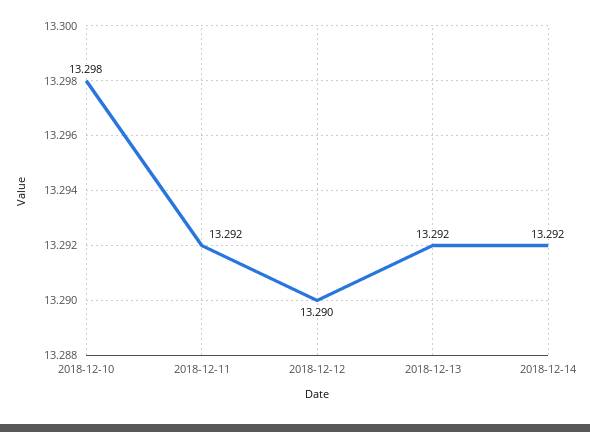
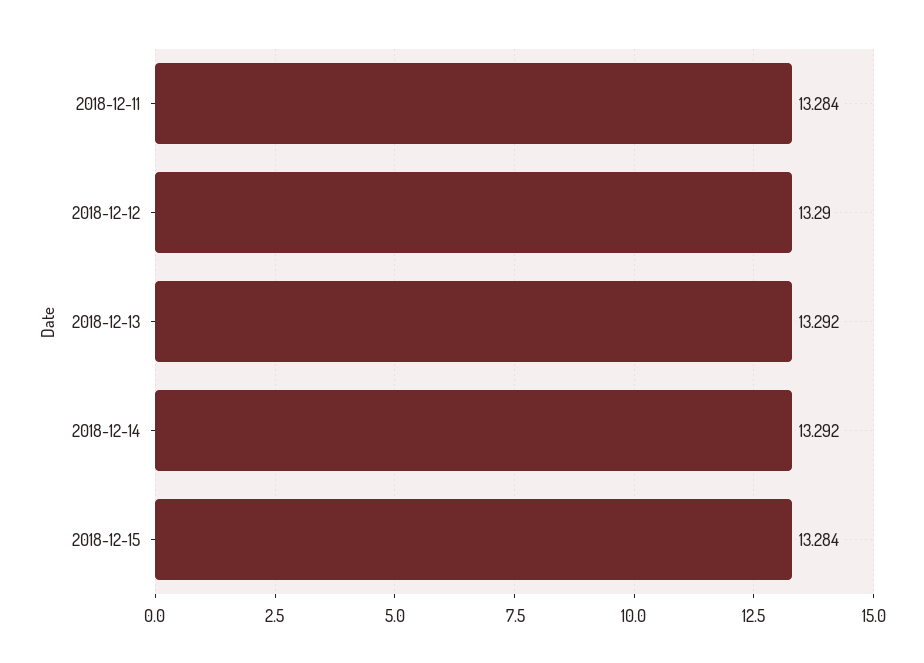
2018-12-10: 13.298 -> none
2018-12-11: 13.292 -> 13.284
2018-12-15: none -> 13.284

